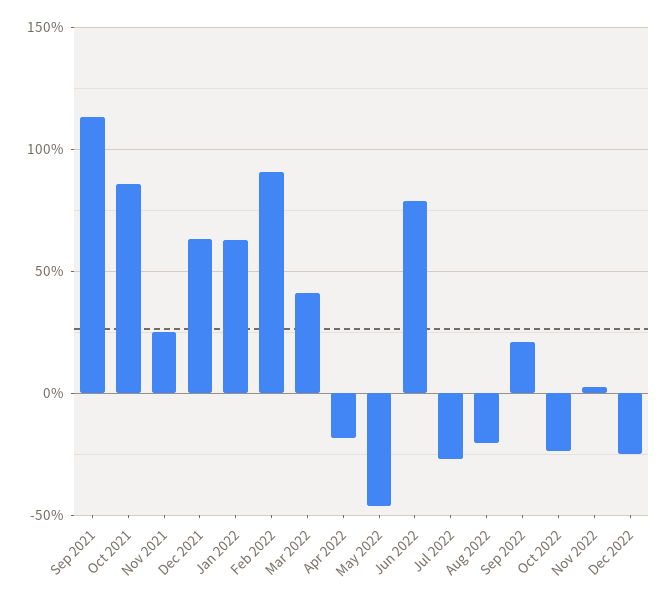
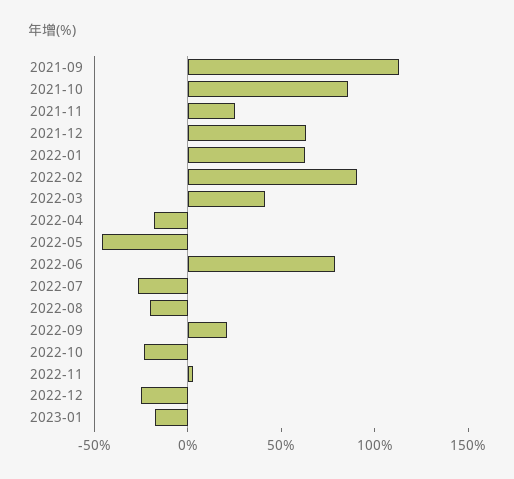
2023-01: none -> -20

